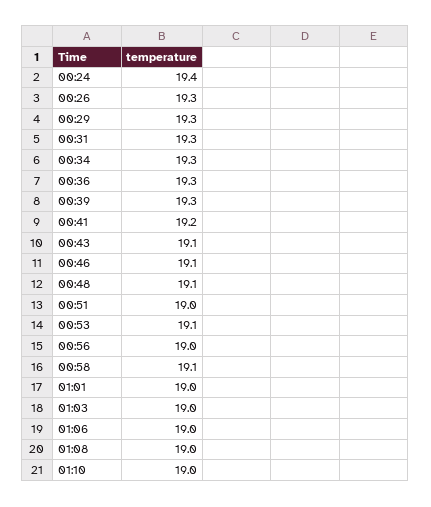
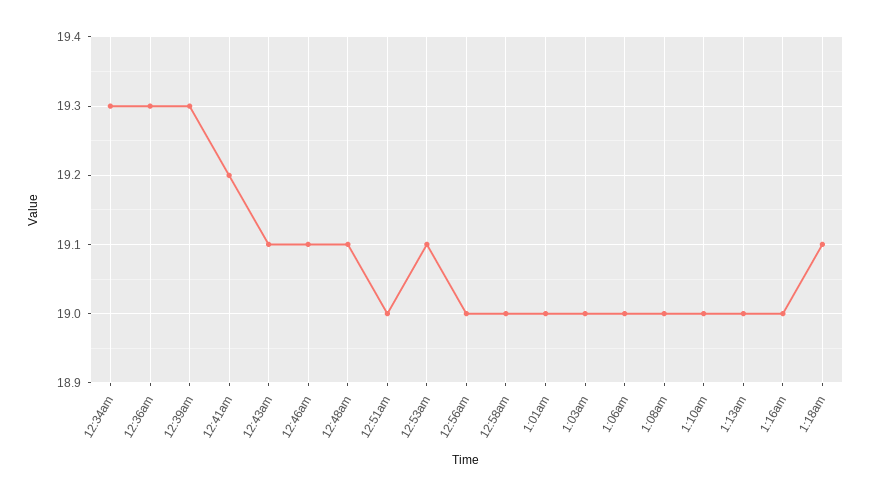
00:24: 19.4 -> none
00:26: 19.3 -> none
00:29: 19.3 -> none
00:31: 19.3 -> none
00:58: 19.1 -> 19
1:13am: none -> 19
1:16am: none -> 19
1:18am: none -> 19.1

